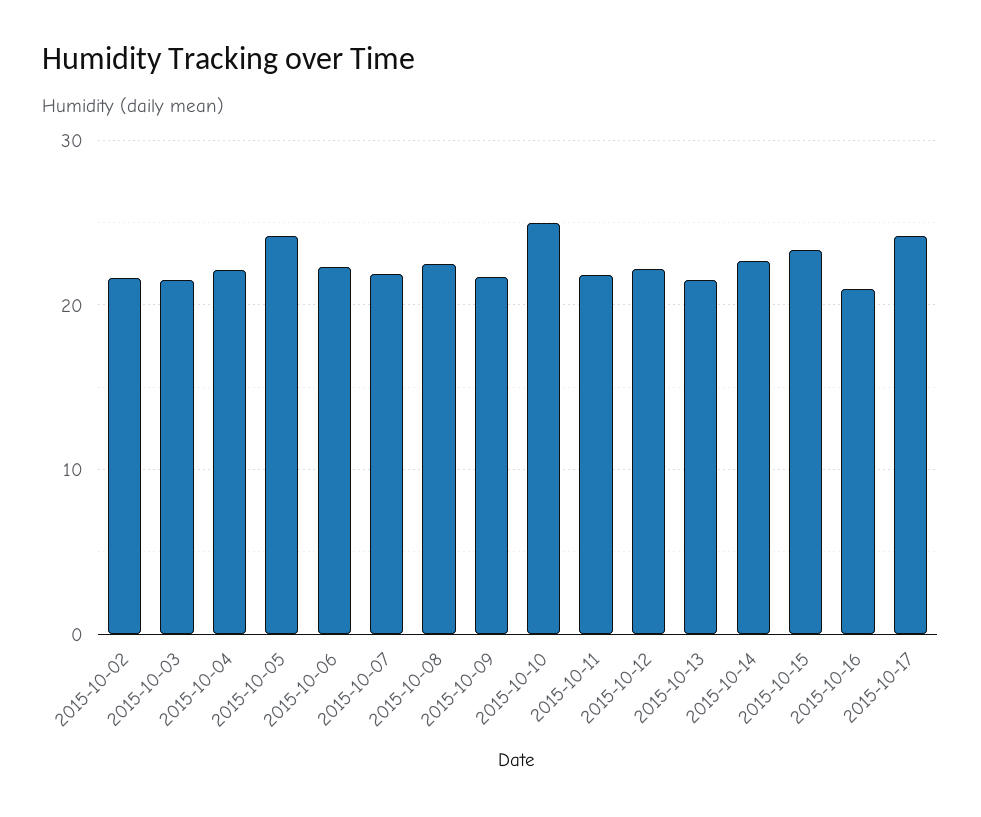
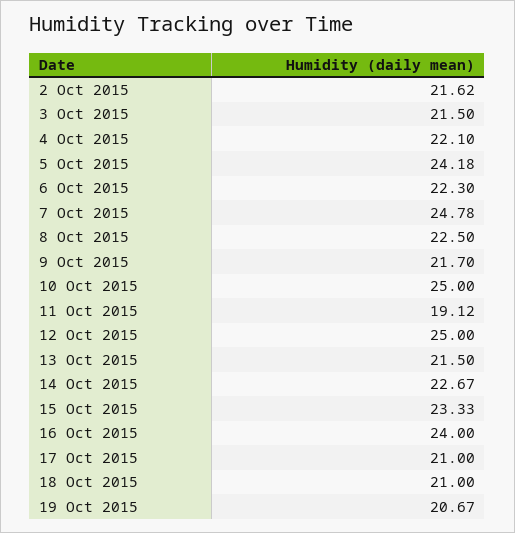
2015-10-07: 22 -> 24.78
2015-10-11: 22 -> 19.12
2015-10-12: 22 -> 25
2015-10-16: 21 -> 24
2015-10-17: 24 -> 21
18 Oct 2015: none -> 21
19 Oct 2015: none -> 20.67

